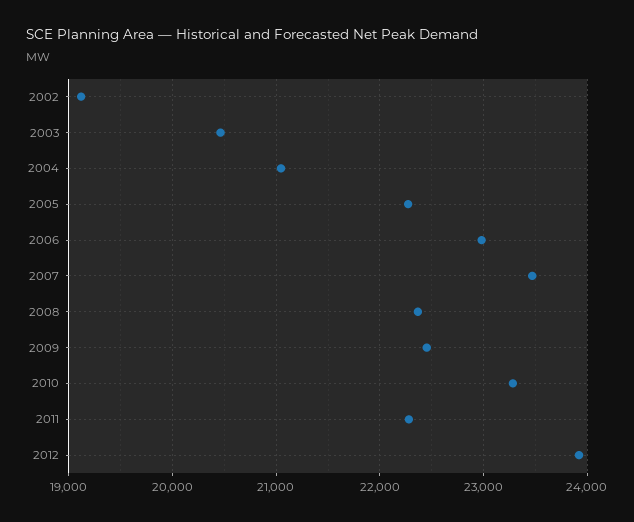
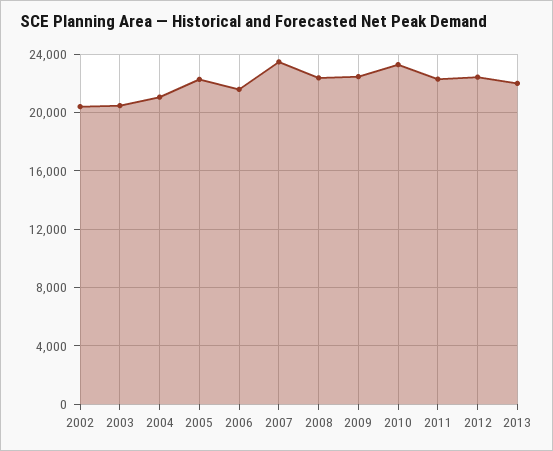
2002: 19100 -> 20500
2006: 23000 -> 21500
2012: 23900 -> 22500
2013: none -> 22000

